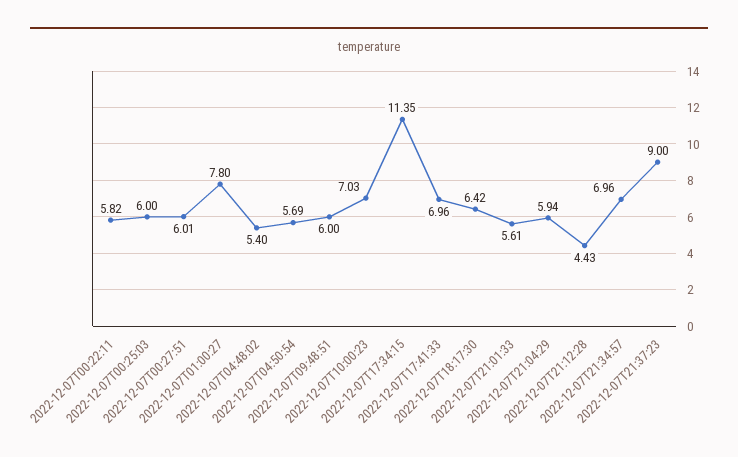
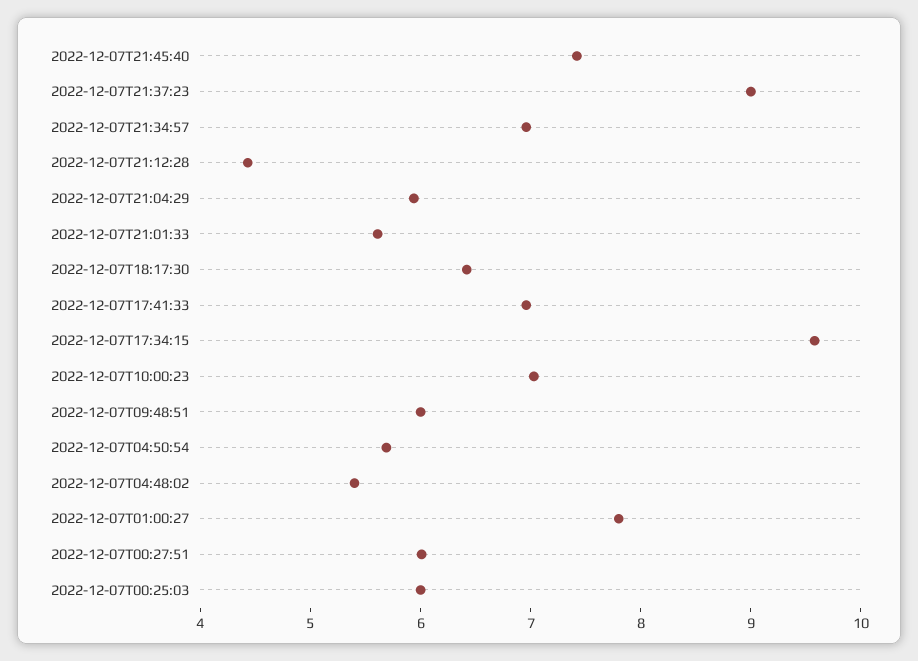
2022-12-07T00:22:11: 5.82 -> none
2022-12-07T17:34:15: 11.35 -> 9.6
2022-12-07T21:45:40: none -> 7.4

